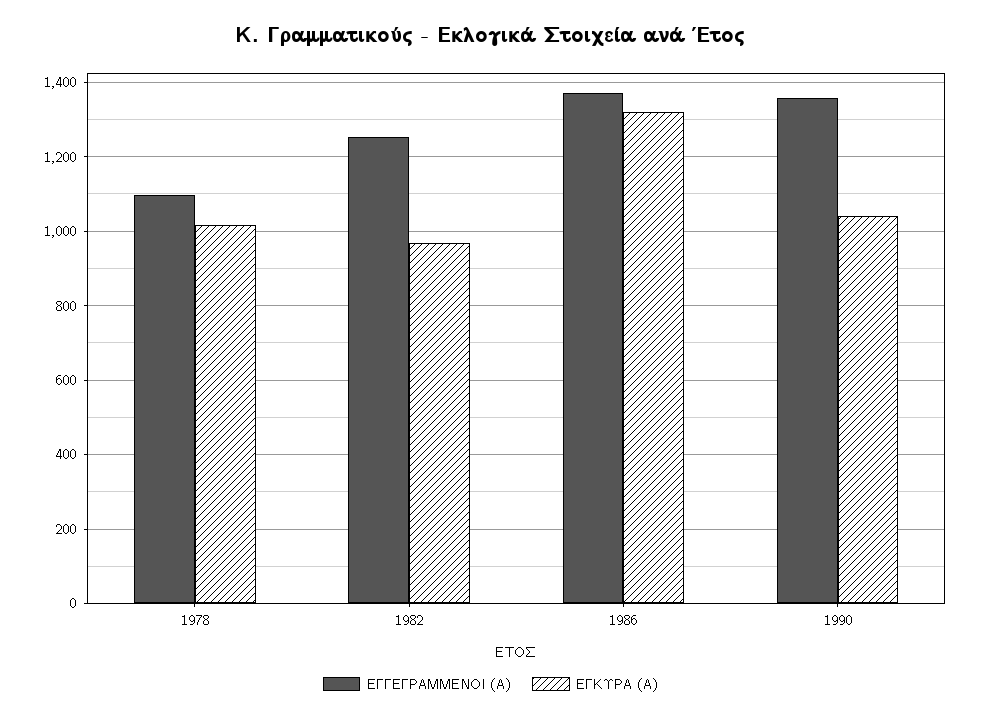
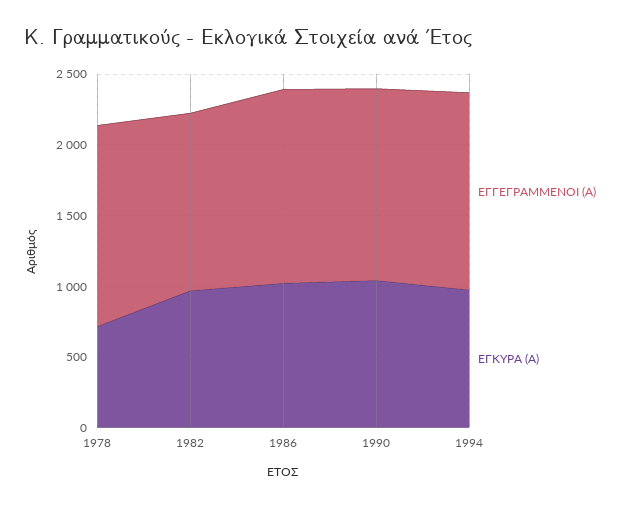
ΕΓΓΕΓΡΑΜΜΕΝΟΙ (Α), 1978: 1100 -> 1400
ΕΓΚΥΡΑ (Α), 1978: 1020 -> 700
ΕΓΚΥΡΑ (Α), 1986: 1320 -> 1000
ΕΓΓΕΓΡΑΜΜΕΝΟΙ (Α), 1994: none -> 1400
ΕΓΚΥΡΑ (Α), 1994: none -> 1000

